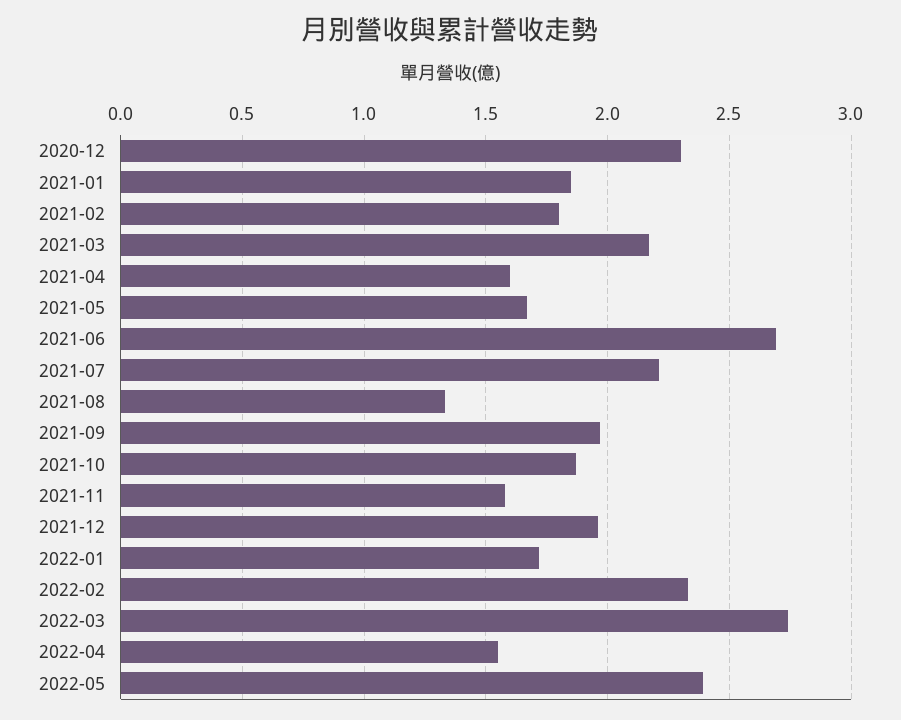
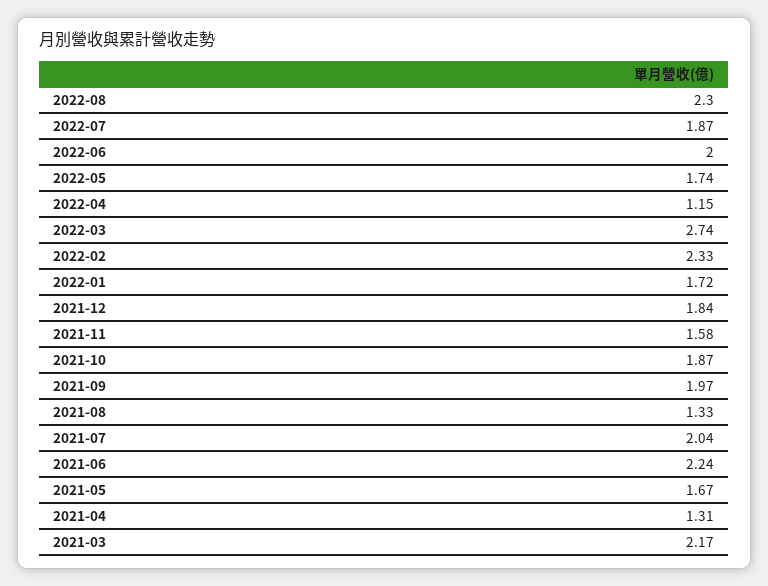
2020-12: 2.3 -> none
2021-01: 1.85 -> none
2021-02: 1.8 -> none
2021-04: 1.6 -> 1.31
2021-06: 2.7 -> 2.24
2021-07: 2.2 -> 2.04
2021-12: 1.95 -> 1.84
2022-04: 1.55 -> 1.15
2022-05: 2.4 -> 1.74
2022-08: none -> 2.3
2022-07: none -> 1.87
2022-06: none -> 2

